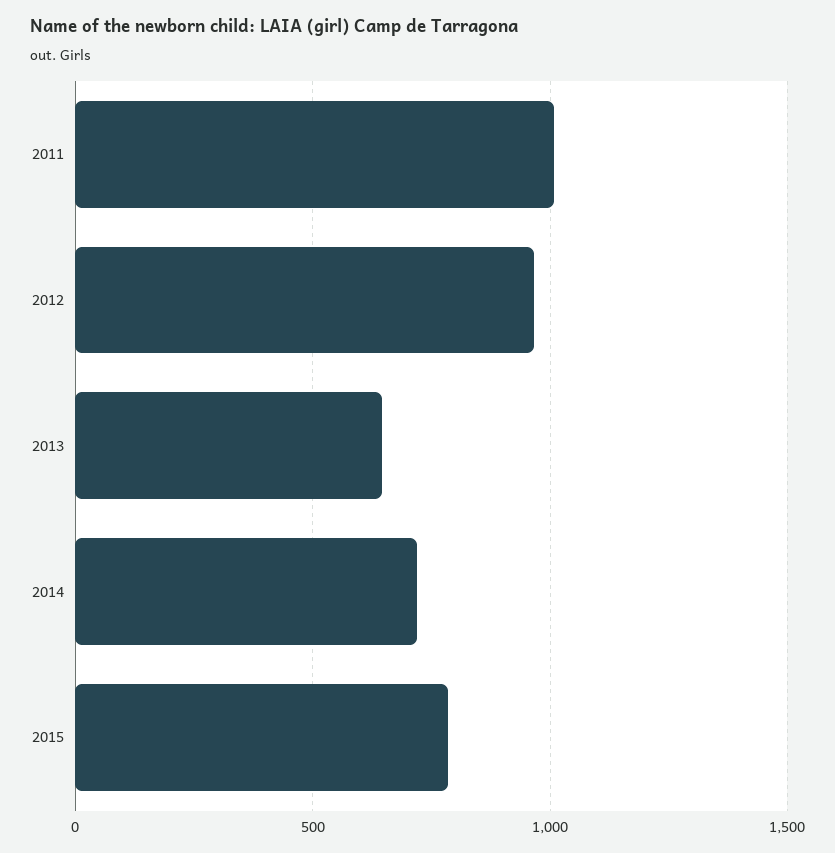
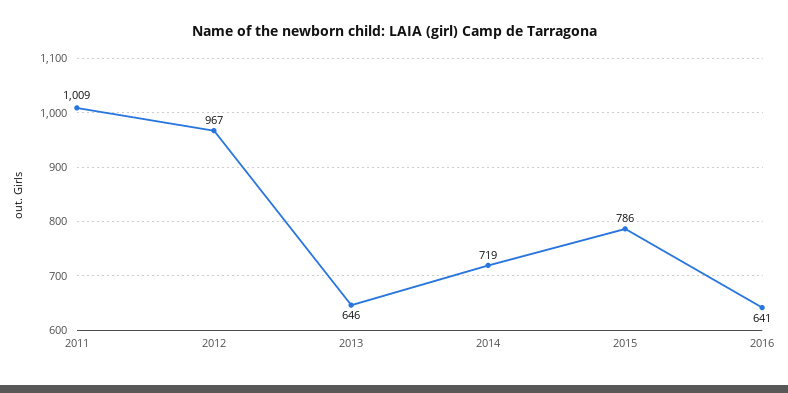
2016: none -> 641

